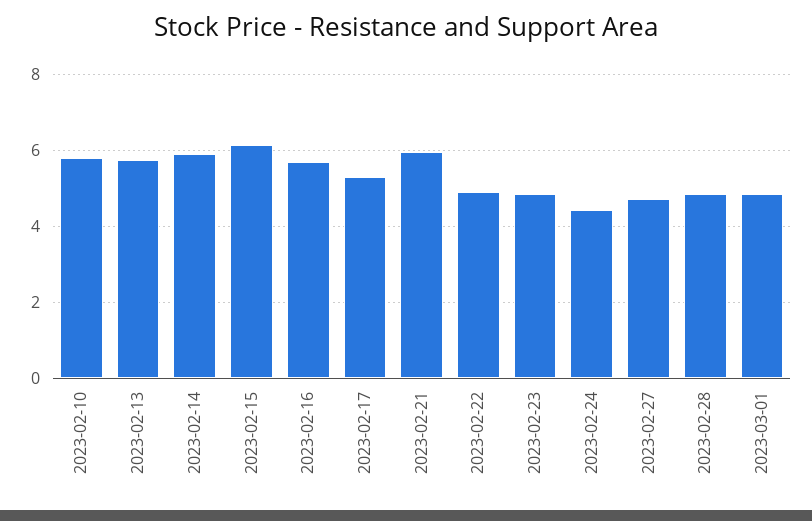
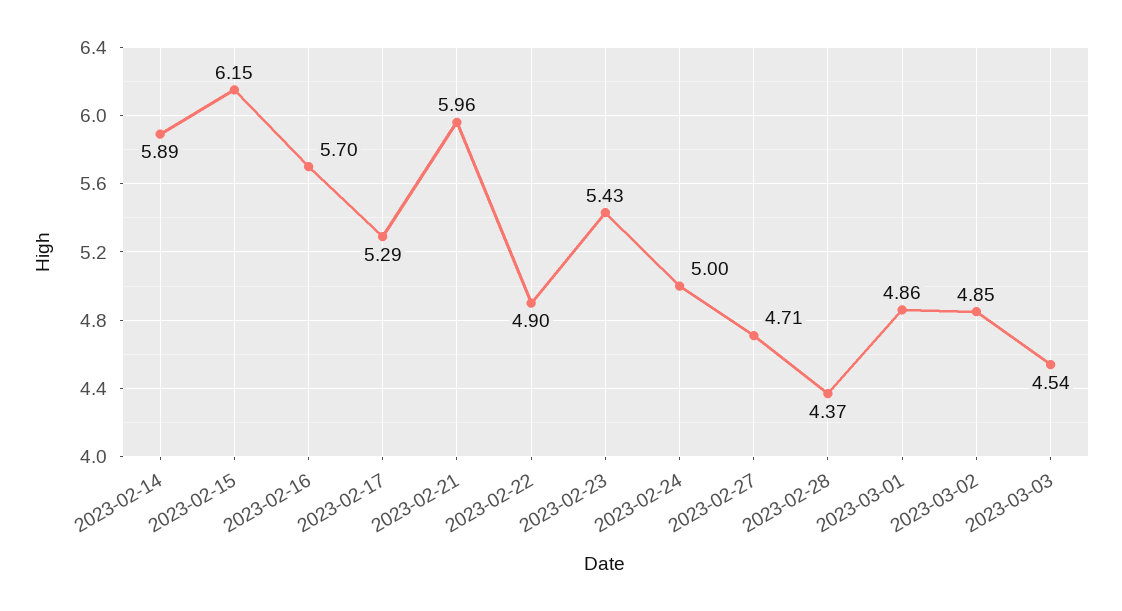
2023-02-10: 5.8 -> none
2023-02-13: 5.8 -> none
2023-02-23: 4.8 -> 5.43
2023-02-24: 4.4 -> 5
2023-02-28: 4.8 -> 4.37
2023-03-02: none -> 4.85
2023-03-03: none -> 4.54

